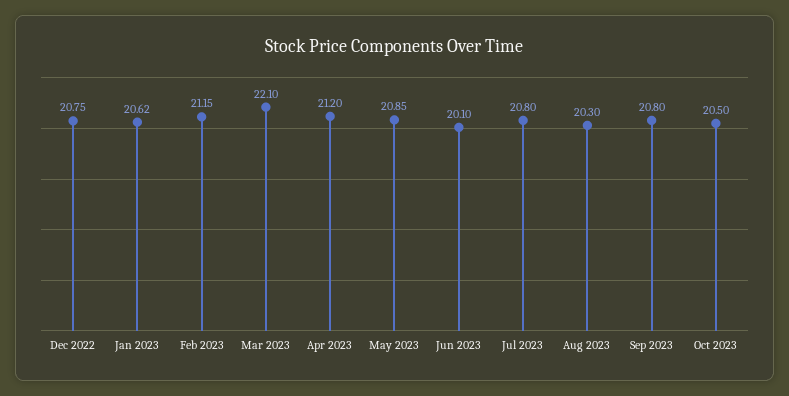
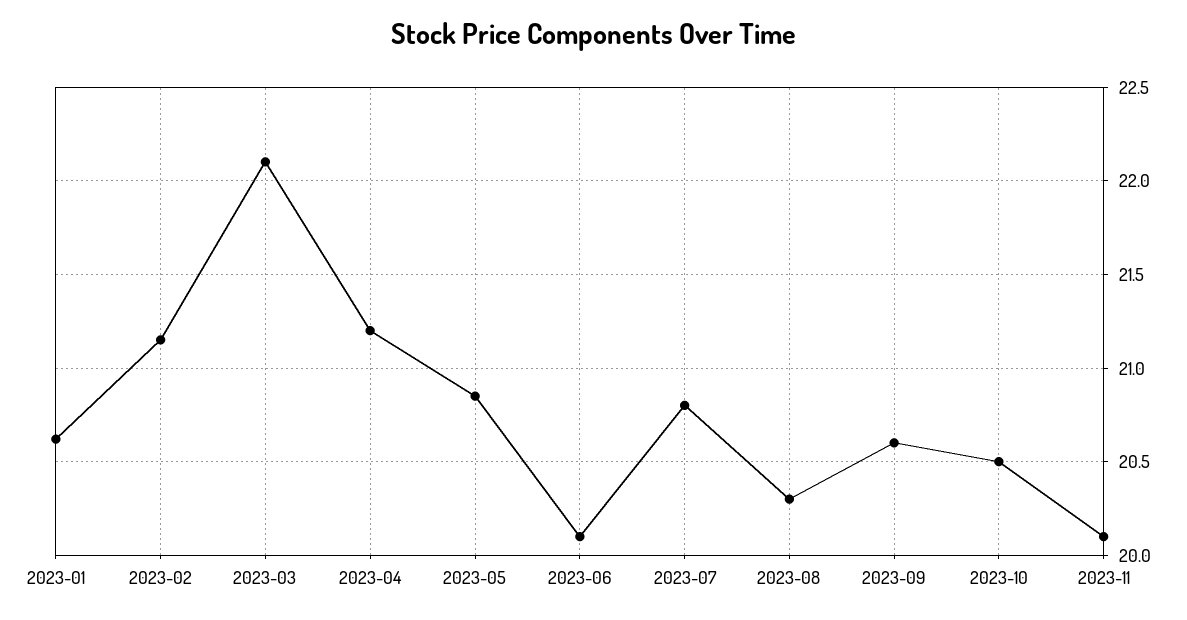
Dec 2022: 20.75 -> none
Sep 2023: 20.8 -> 20.6
2023-11: none -> 20.1

